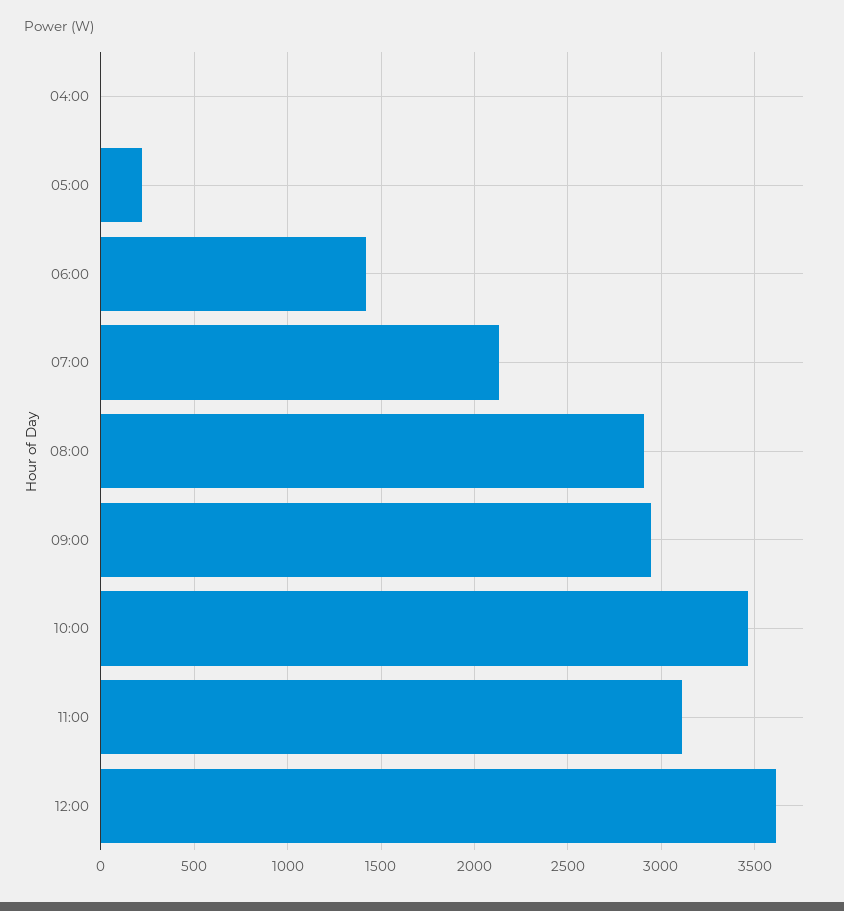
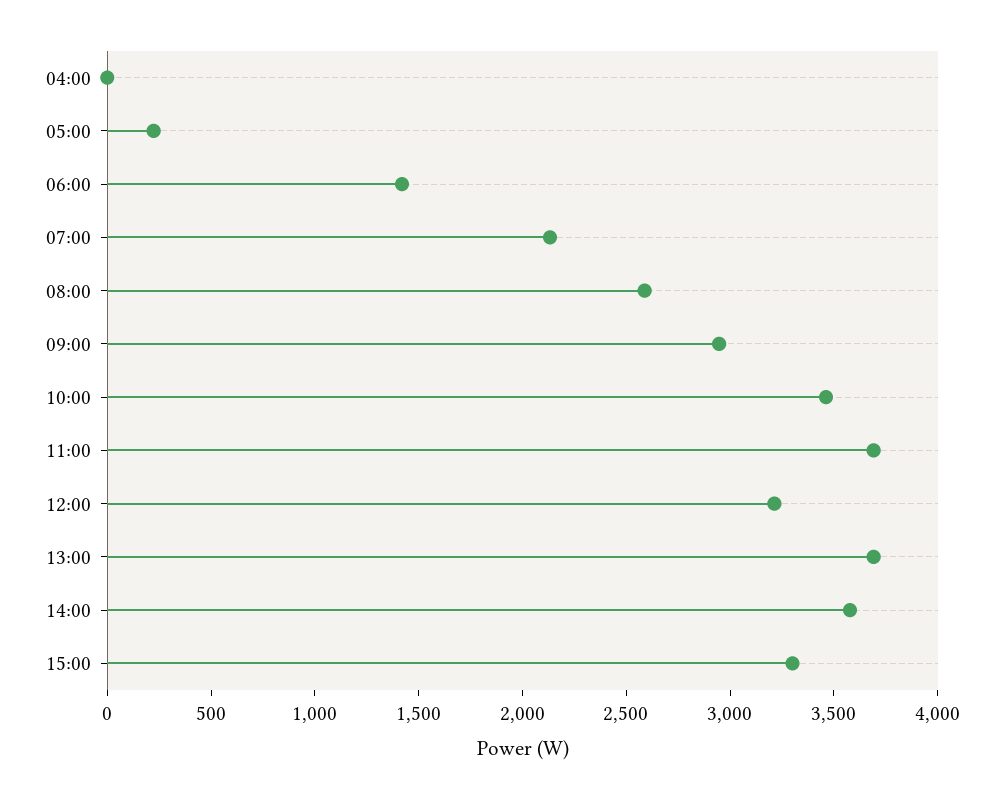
08:00: 2900 -> 2600
11:00: 3100 -> 3700
12:00: 3600 -> 3200
13:00: none -> 3700
14:00: none -> 3600
15:00: none -> 3300

